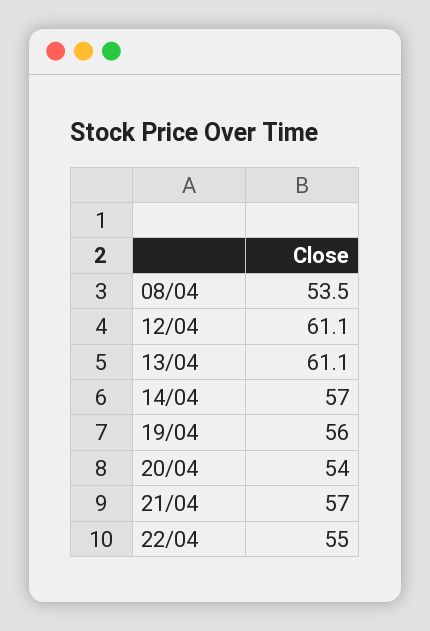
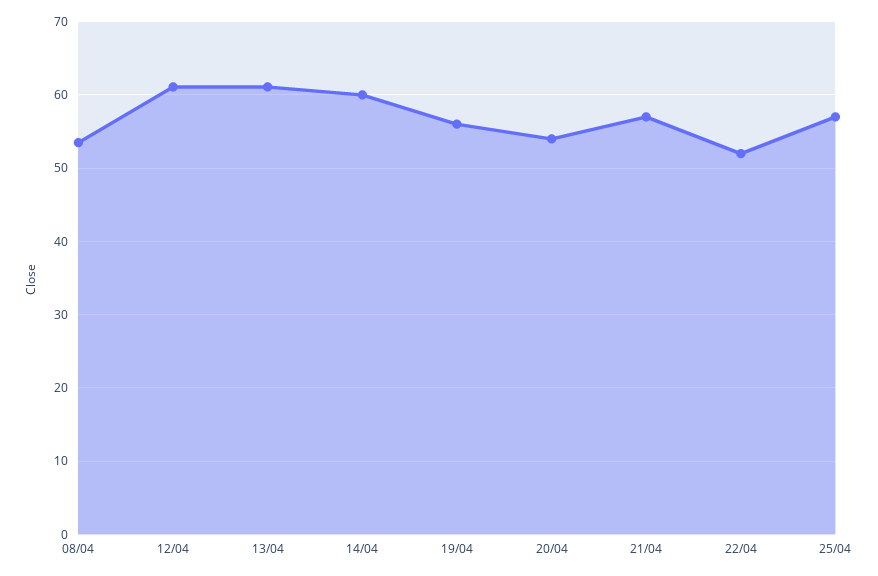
14/04: 57 -> 60
22/04: 55 -> 52
25/04: none -> 57

